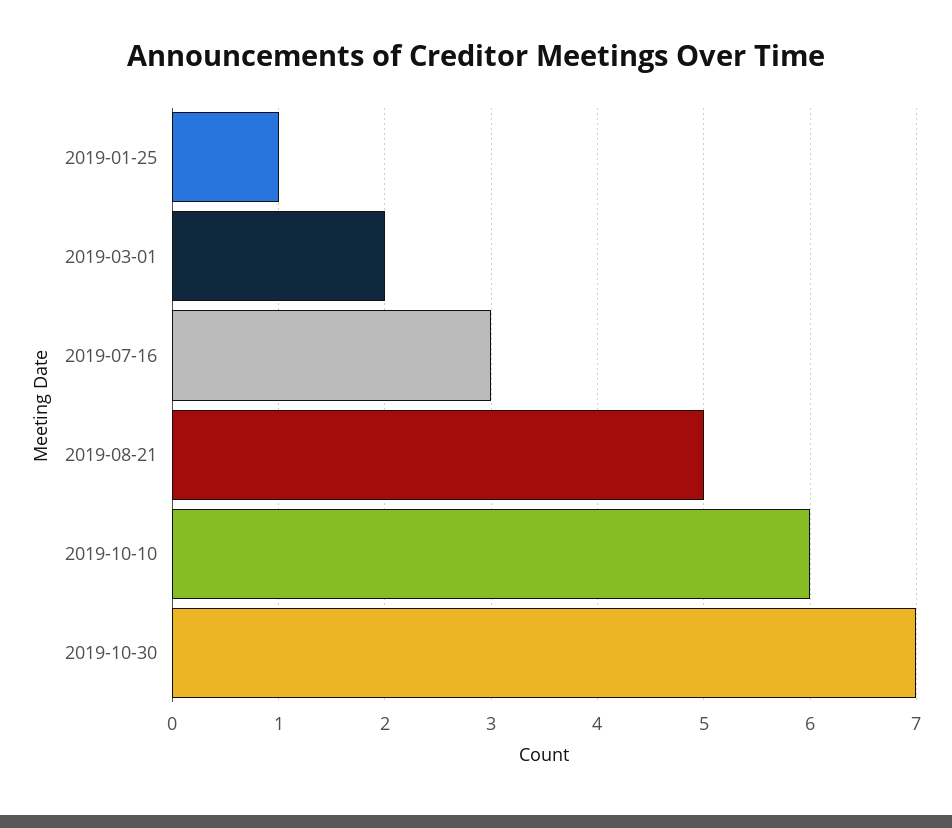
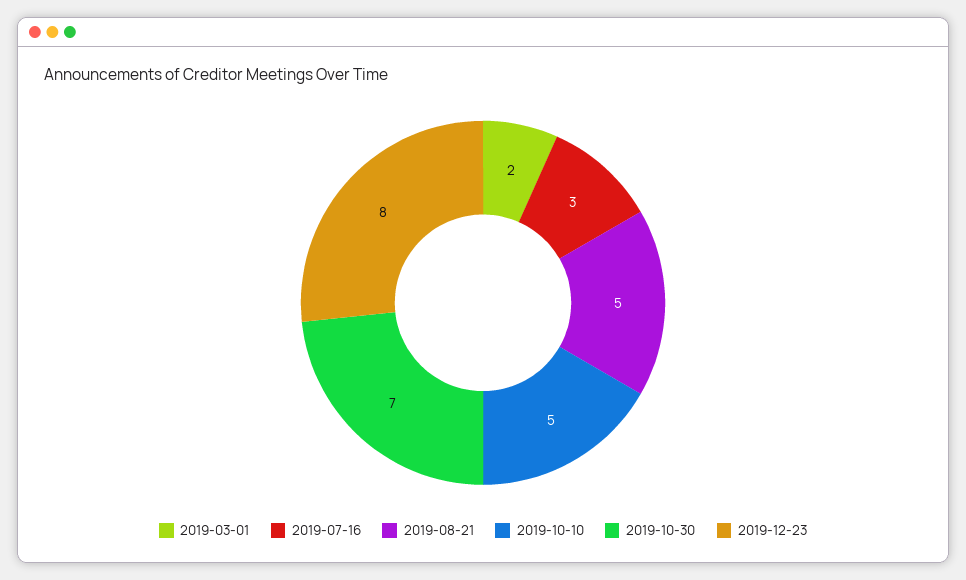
2019-01-25: 1 -> none
2019-10-10: 6 -> 5
2019-12-23: none -> 8

